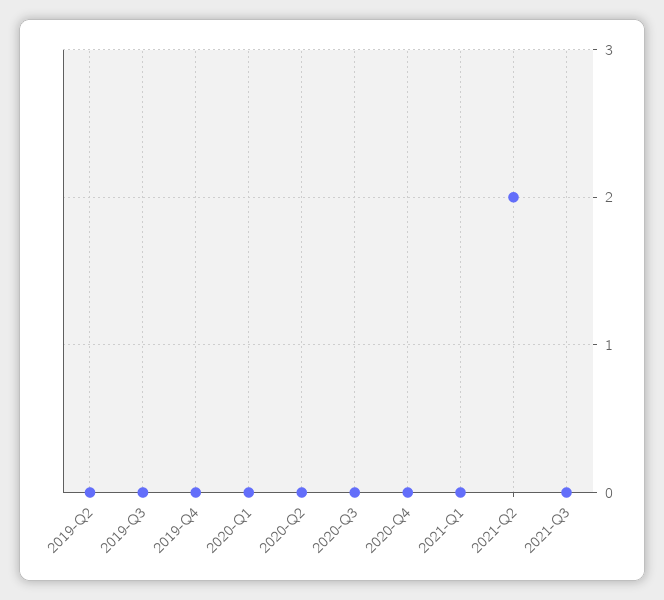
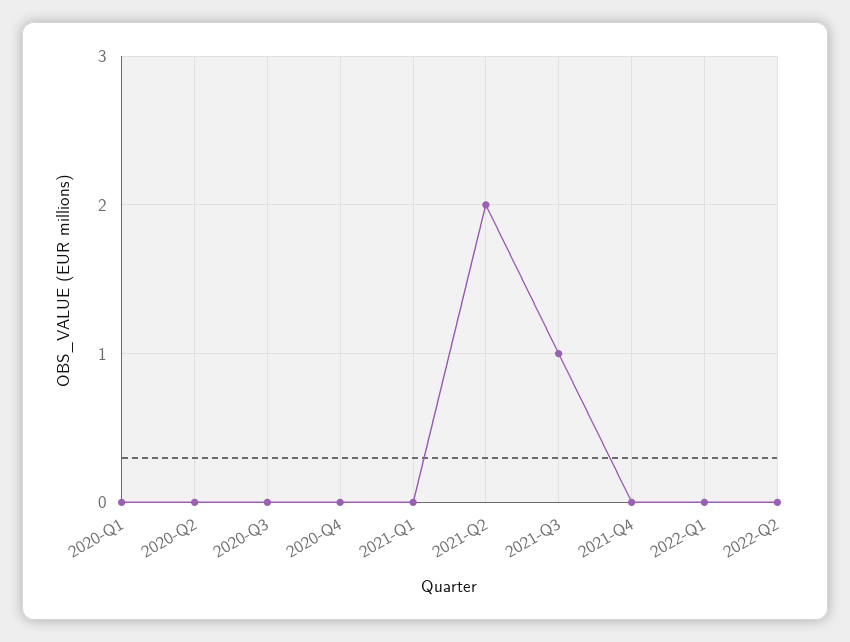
2019-Q2: 0 -> none
2019-Q3: 0 -> none
2019-Q4: 0 -> none
2021-Q3: 0 -> 1
2021-Q4: none -> 0
2022-Q1: none -> 0
2022-Q2: none -> 0

